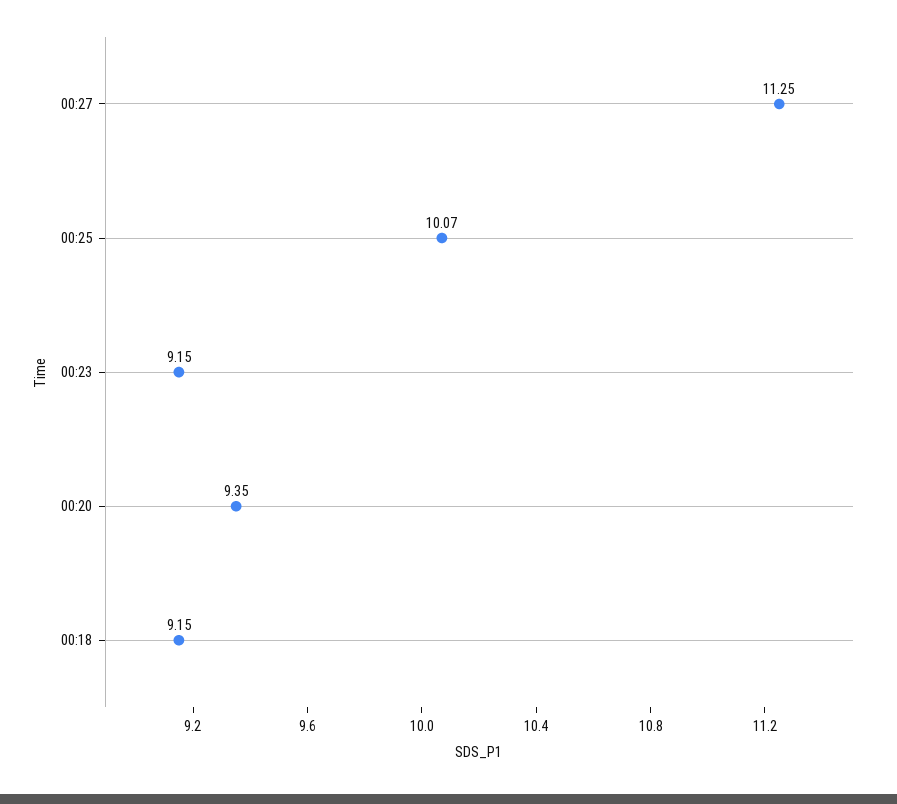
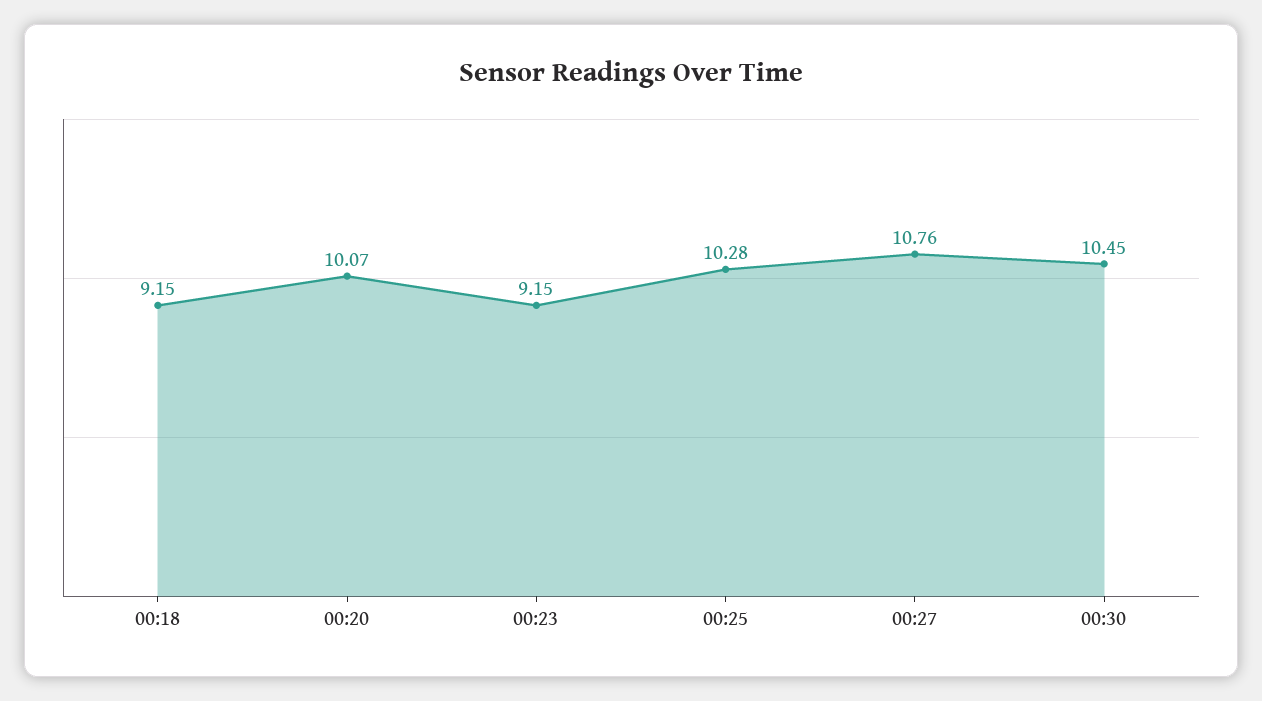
00:27: 11.25 -> 10.76
00:25: 10.07 -> 10.28
00:20: 9.35 -> 10.07
00:30: none -> 10.45

